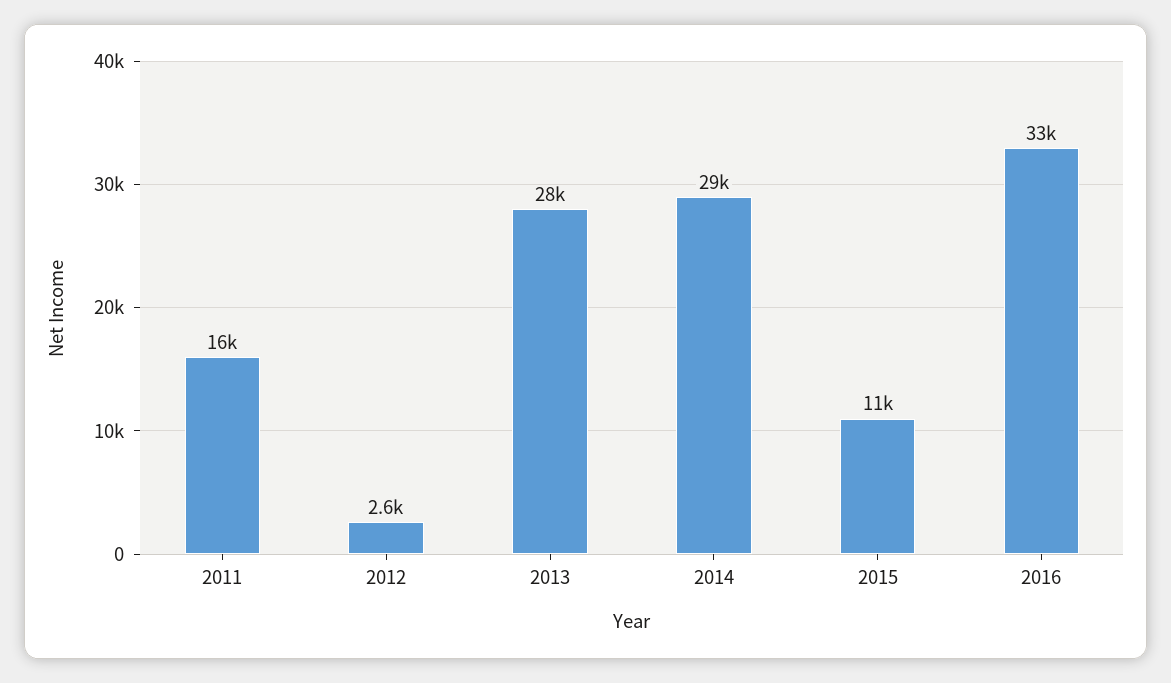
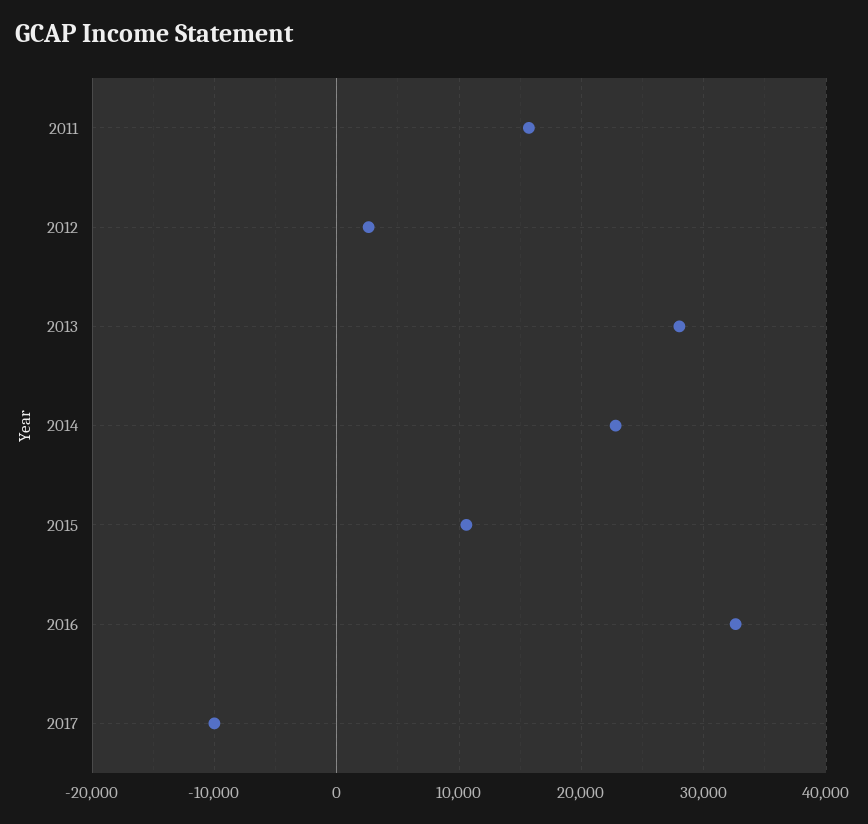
2014: 29000 -> 23000
2017: none -> -10000

